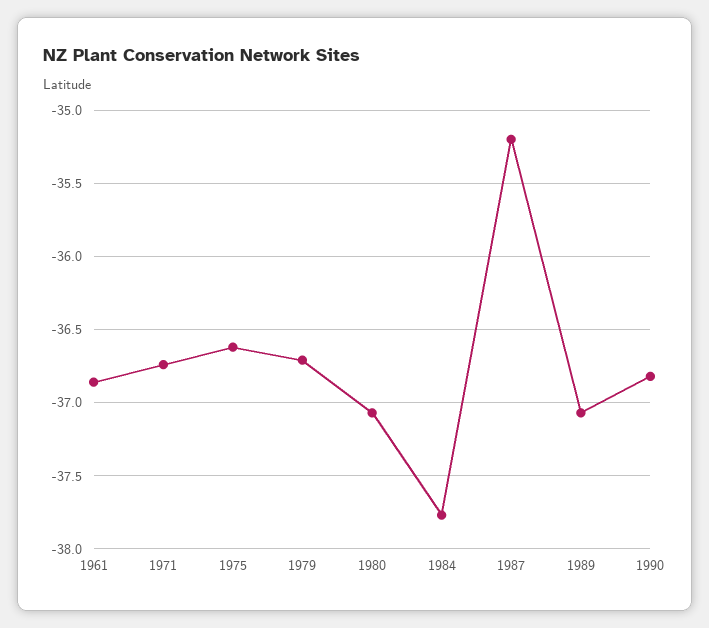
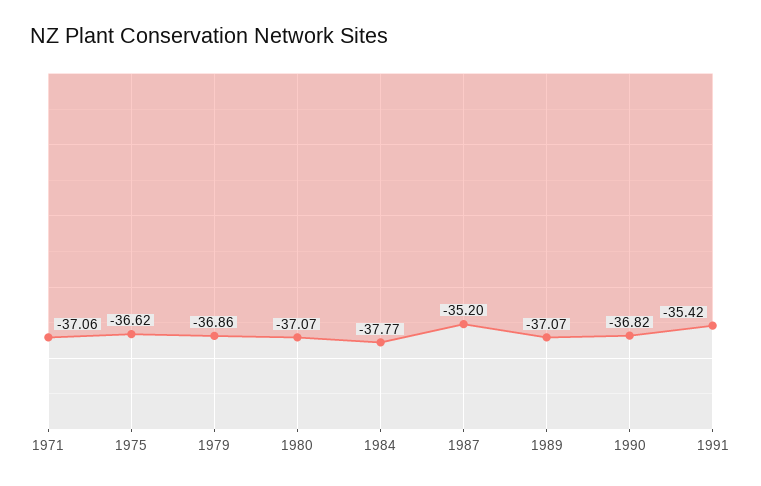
1961: -36.85 -> none
1971: -36.75 -> -37.06
1979: -36.7 -> -36.86
1991: none -> -35.42

